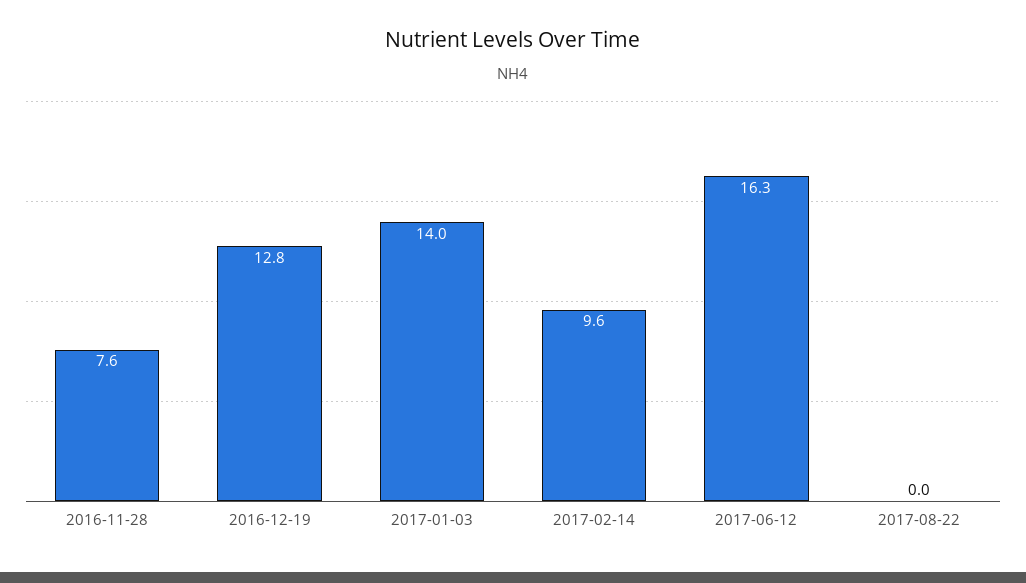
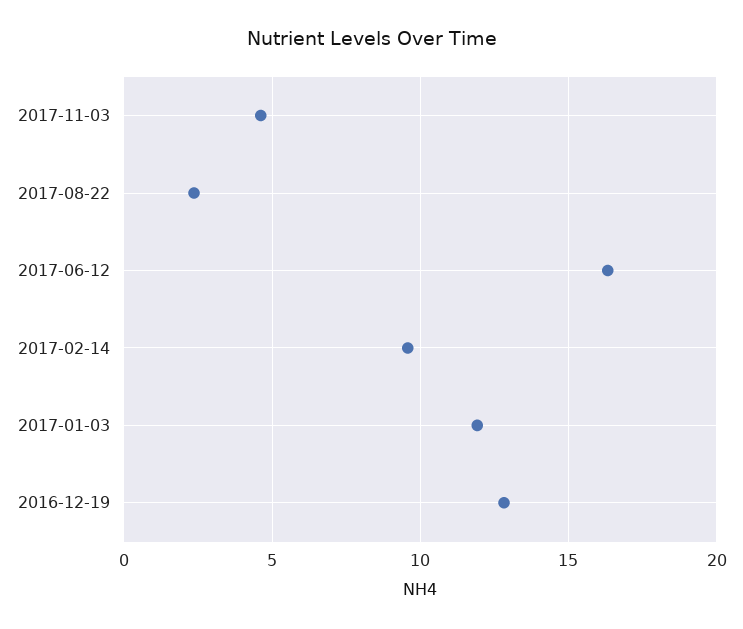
2016-11-28: 7.6 -> none
2017-01-03: 14 -> 12
2017-08-22: 0 -> 2.5
2017-11-03: none -> 4.5

